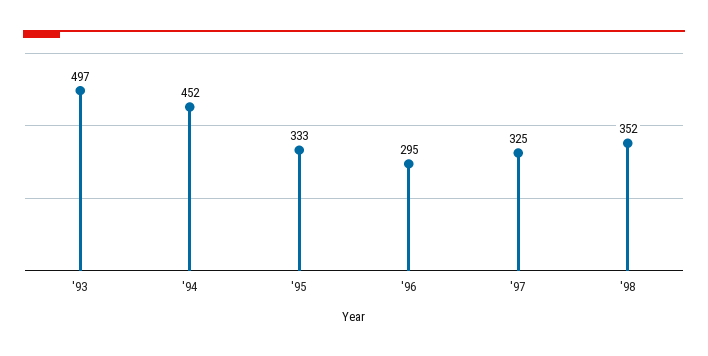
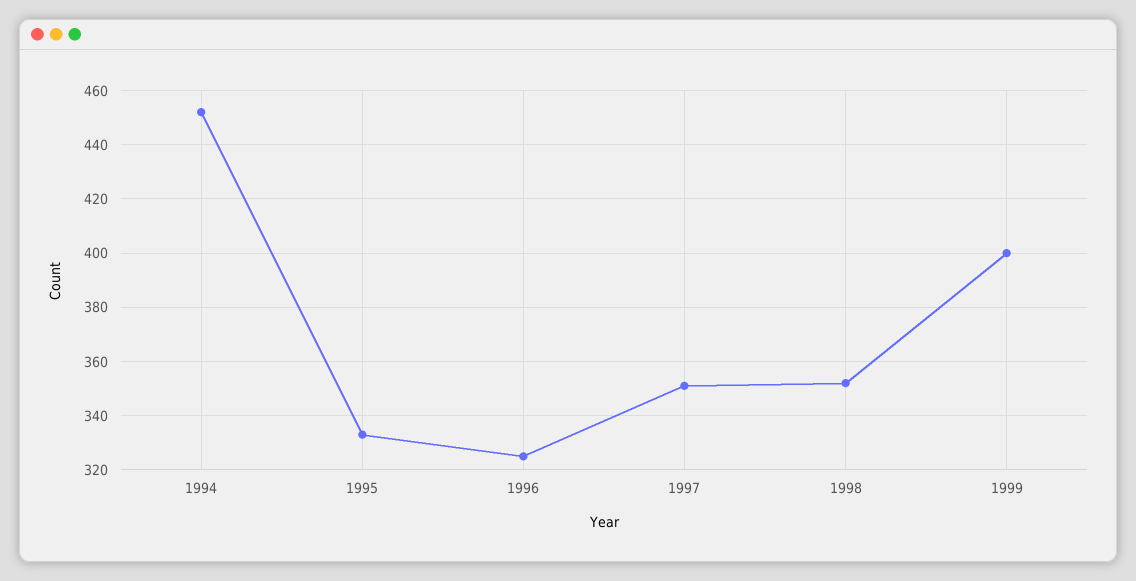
'93: 497 -> none
'96: 295 -> 325
'97: 325 -> 350
1999: none -> 400

